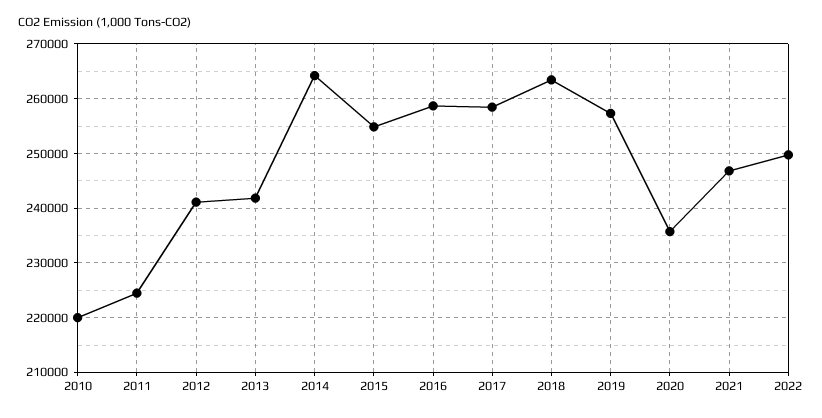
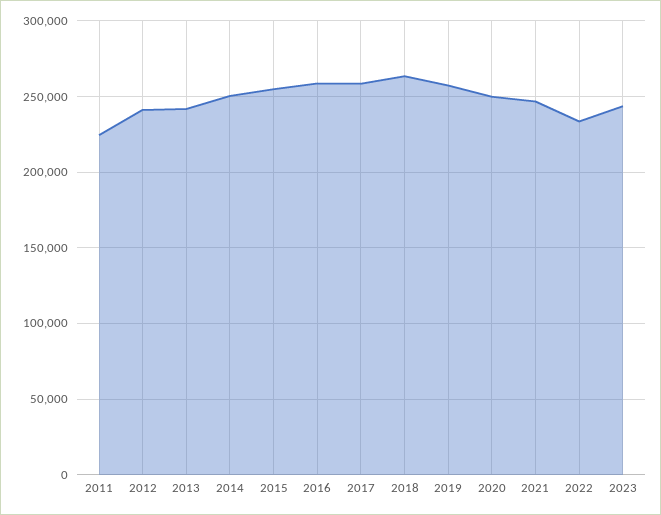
2010: 220000 -> none
2014: 264000 -> 250000
2020: 236000 -> 250000
2022: 250000 -> 235000
2023: none -> 245000

